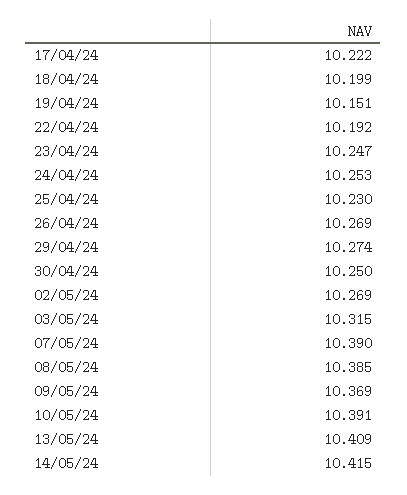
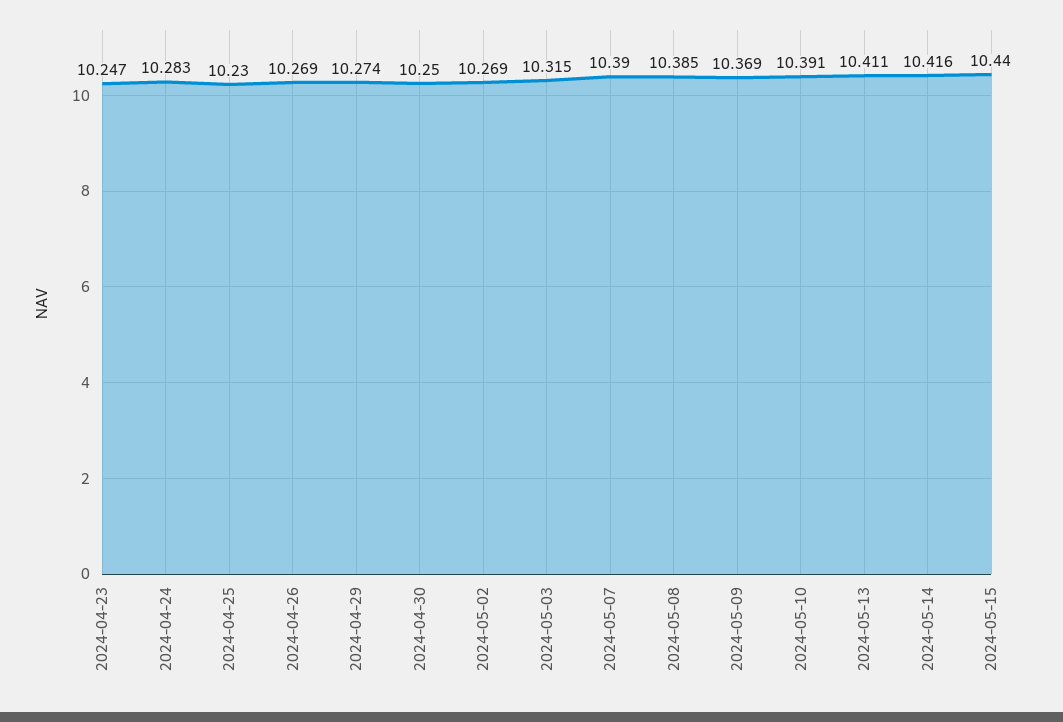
17/04/24: 10.222 -> none
18/04/24: 10.199 -> none
19/04/24: 10.151 -> none
22/04/24: 10.192 -> none
24/04/24: 10.253 -> 10.283
13/05/24: 10.409 -> 10.411
14/05/24: 10.415 -> 10.416
2024-05-15: none -> 10.44

